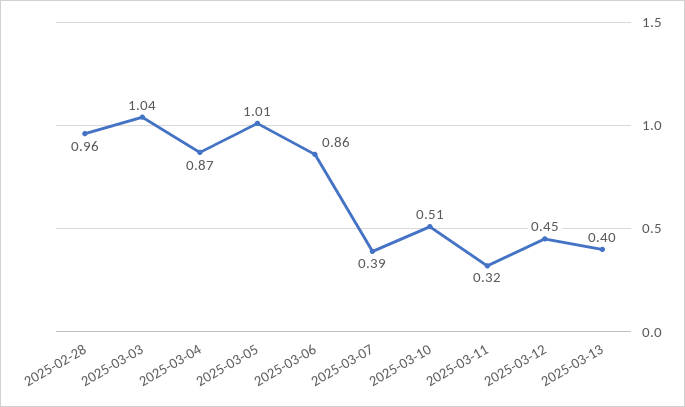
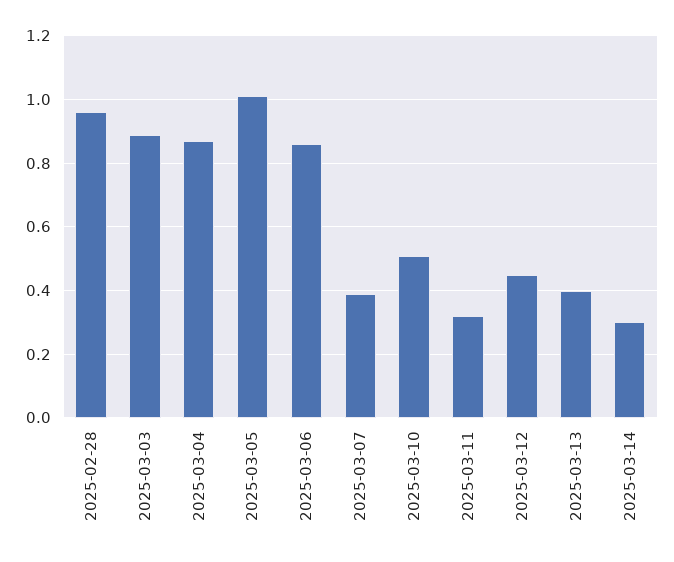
2025-03-03: 1.04 -> 0.9
2025-03-14: none -> 0.3

